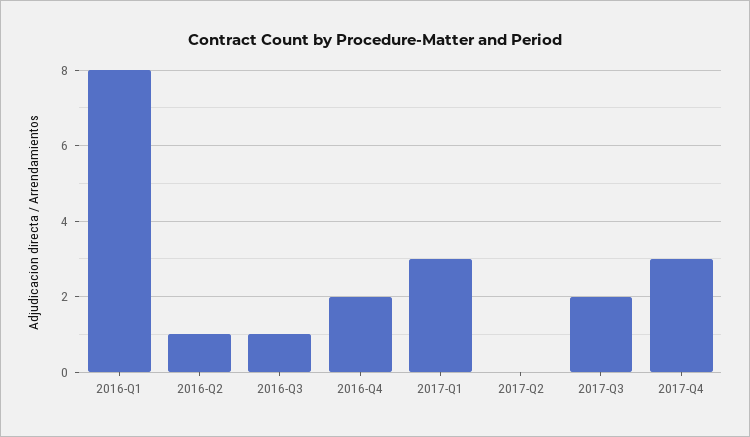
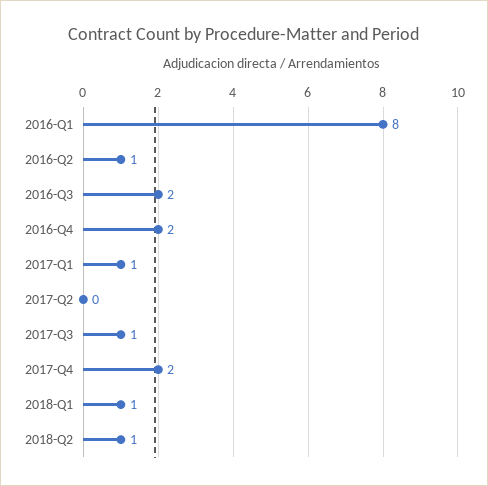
2016-Q3: 1 -> 2
2017-Q1: 3 -> 1
2017-Q3: 2 -> 1
2017-Q4: 3 -> 2
2018-Q1: none -> 1
2018-Q2: none -> 1

